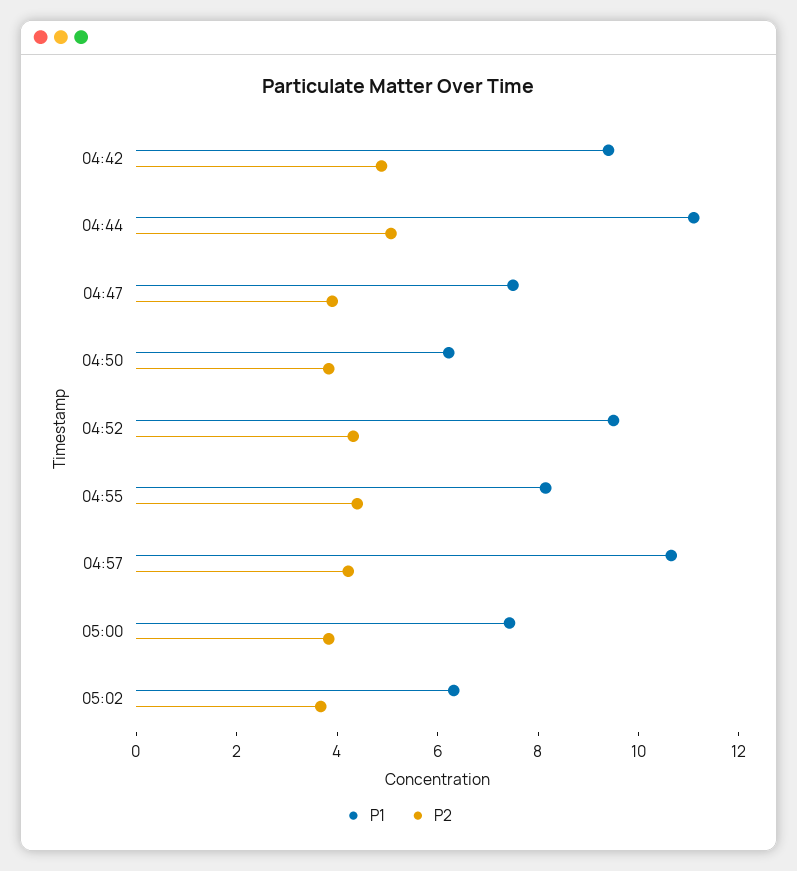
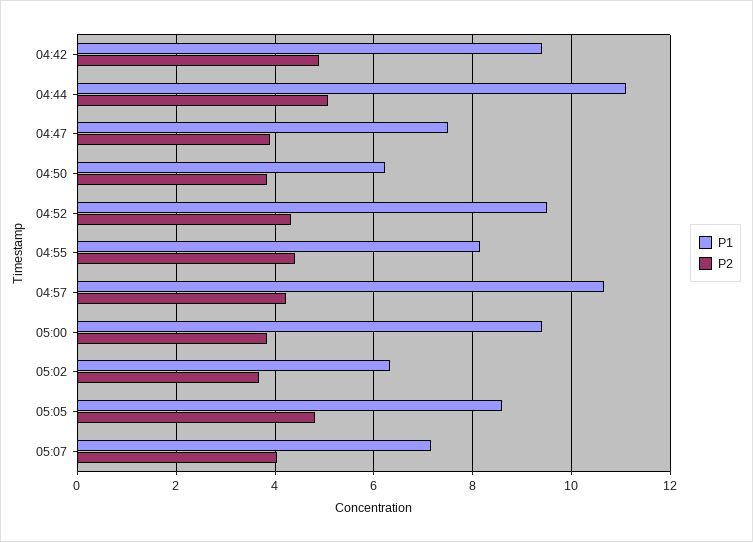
P1, 05:00: 7.5 -> 9.4
P1, 05:05: none -> 8.6
P2, 05:05: none -> 4.8
P1, 05:07: none -> 7.2
P2, 05:07: none -> 4

